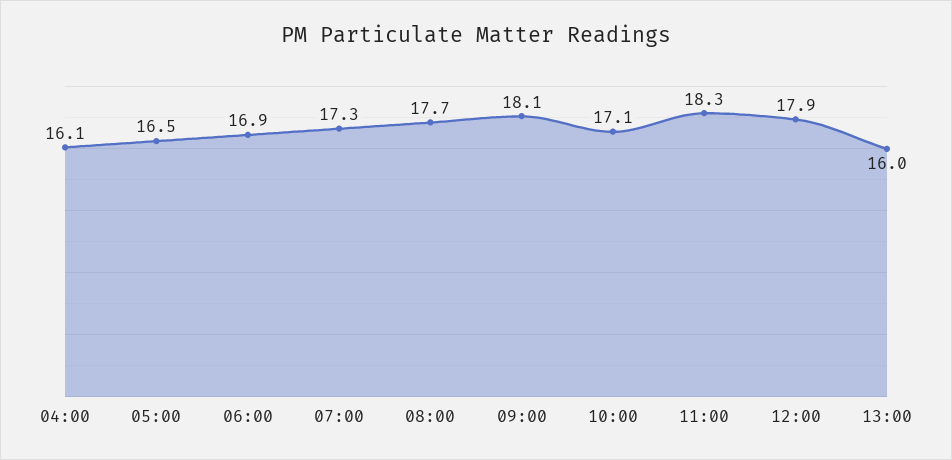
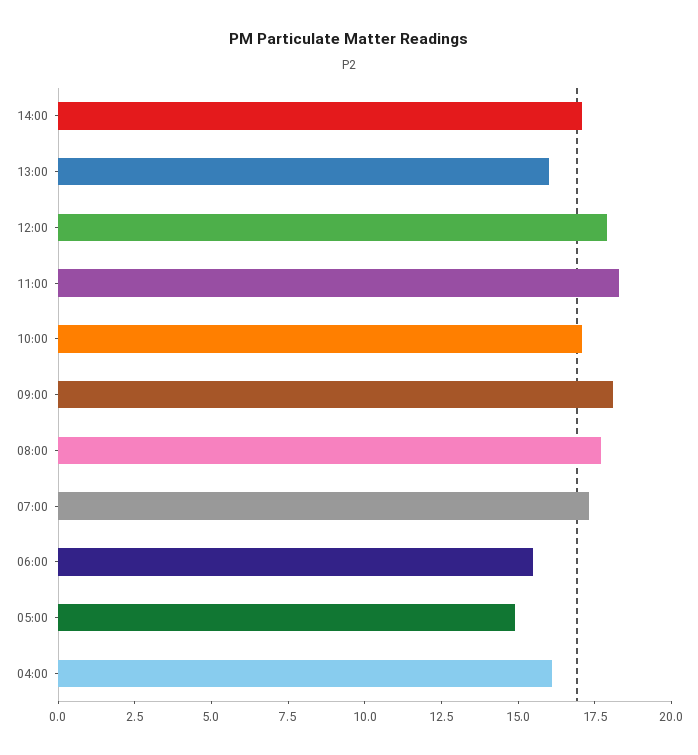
05:00: 16.5 -> 15
06:00: 16.9 -> 15.5
14:00: none -> 17

